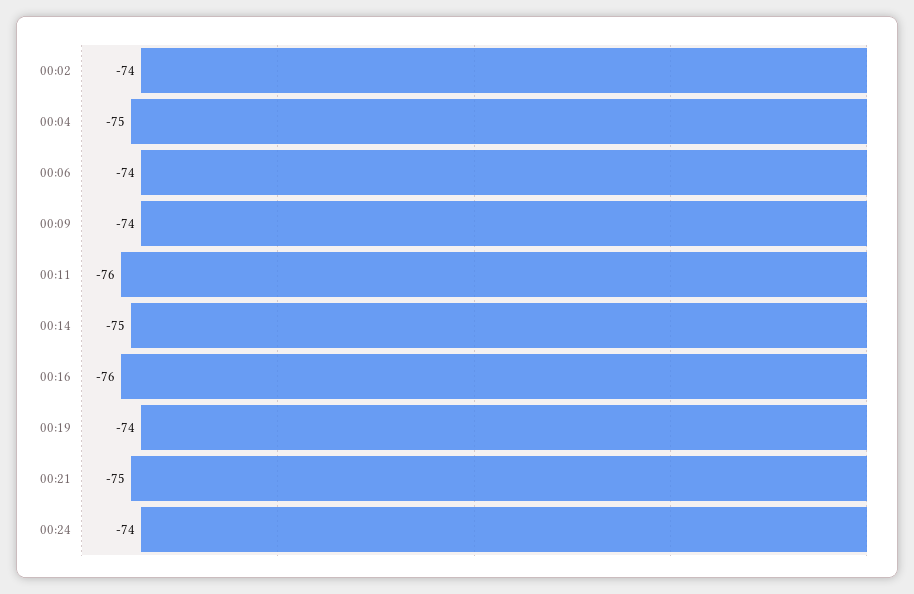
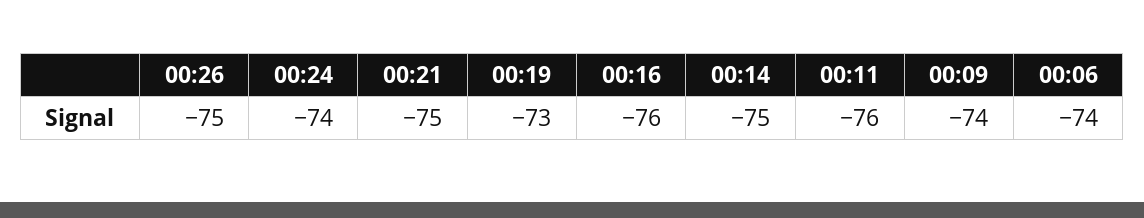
00:02: -74 -> none
00:04: -75 -> none
00:19: -74 -> -73
00:26: none -> -75

